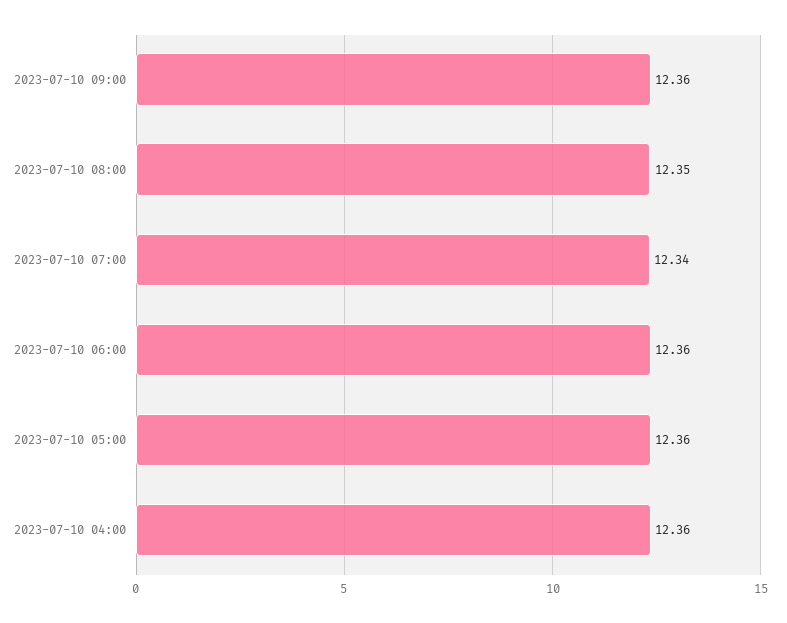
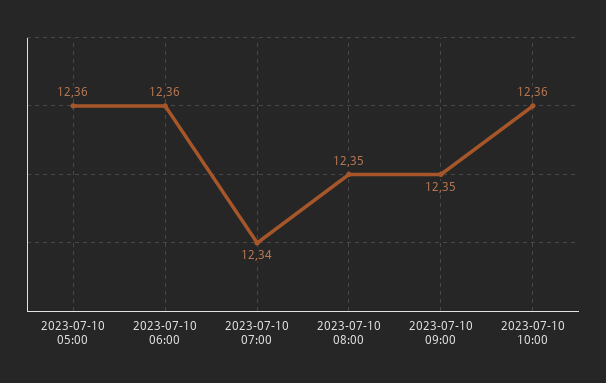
2023-07-10 09:00: 12.36 -> 12.35
2023-07-10 04:00: 12.36 -> none
2023-07-10 10:00: none -> 12.36

